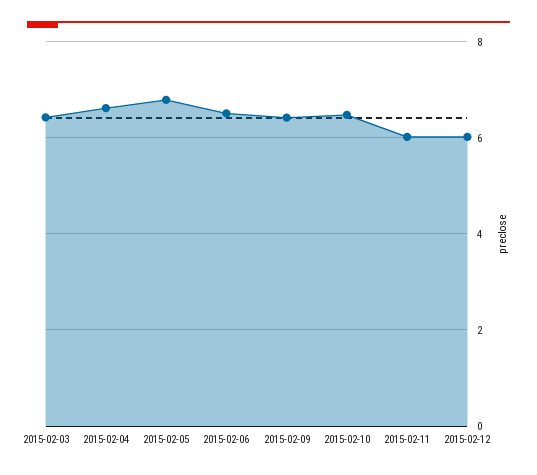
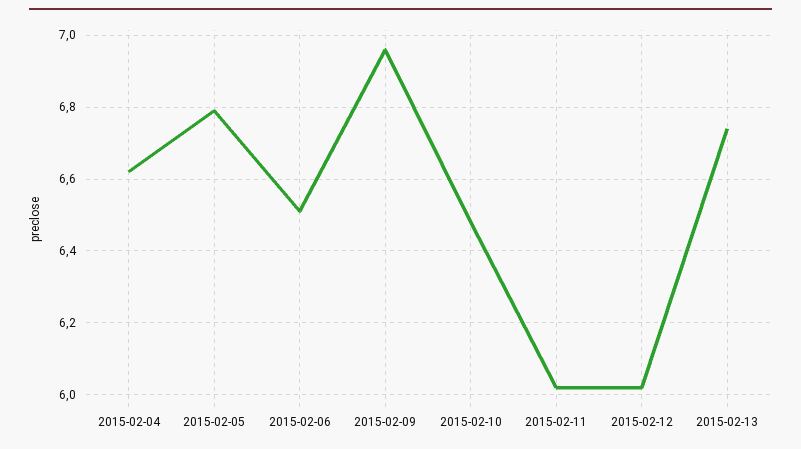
2015-02-03: 6.4 -> none
2015-02-09: 6.4 -> 6.95
2015-02-13: none -> 6.75

